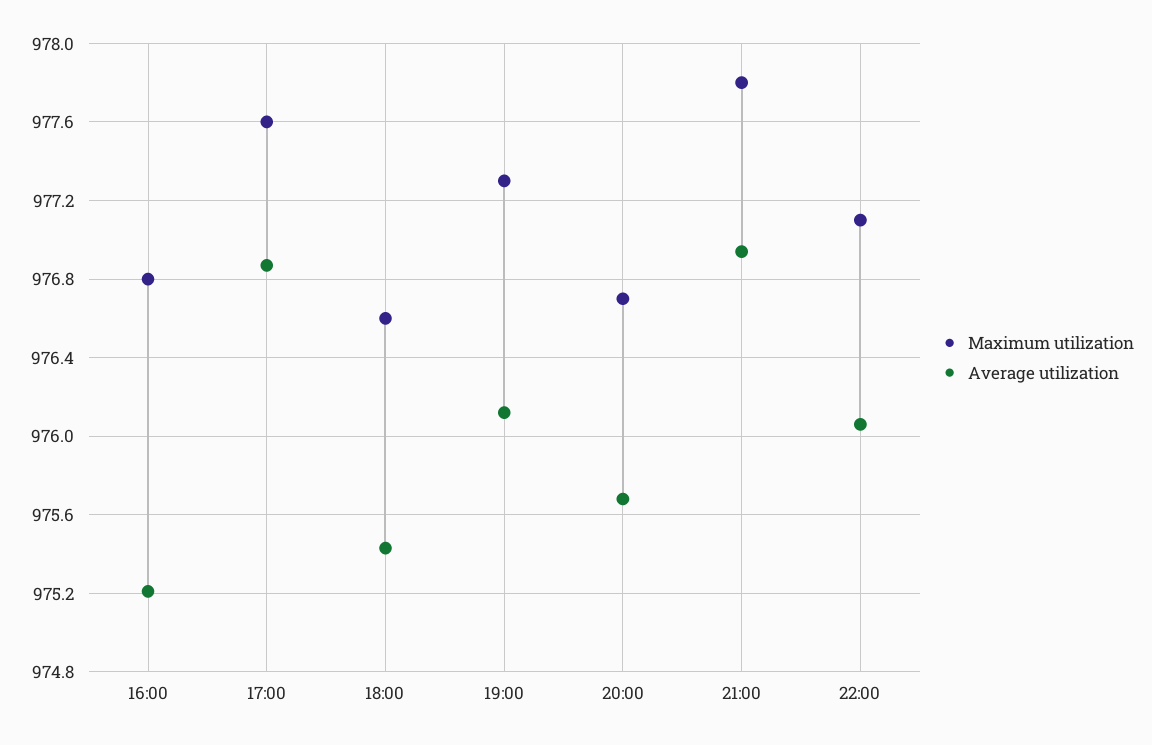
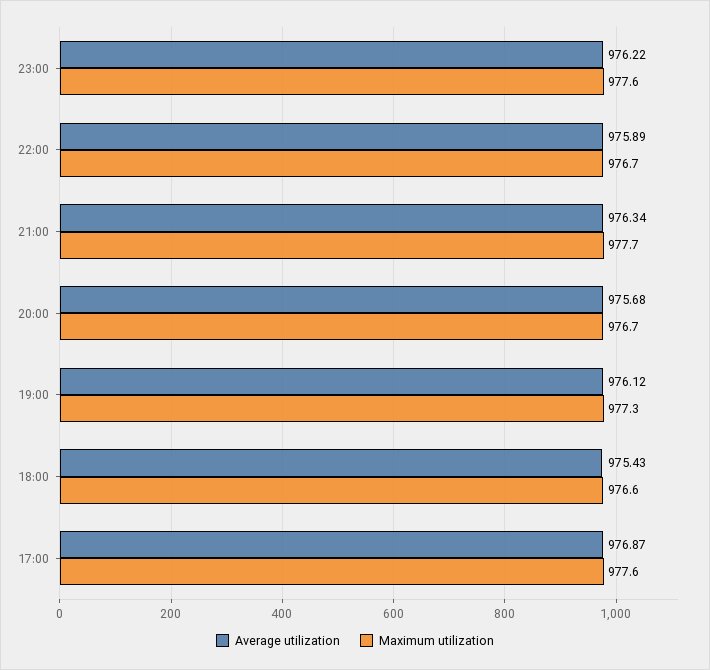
Maximum utilization, 16:00: 976.8 -> none
Average utilization, 16:00: 975.2 -> none
Maximum utilization, 21:00: 977.8 -> 977.7
Average utilization, 21:00: 976.95 -> 976.34
Maximum utilization, 22:00: 977.1 -> 976.7
Average utilization, 22:00: 976.05 -> 975.89
Average utilization, 23:00: none -> 976.22
Maximum utilization, 23:00: none -> 977.6

